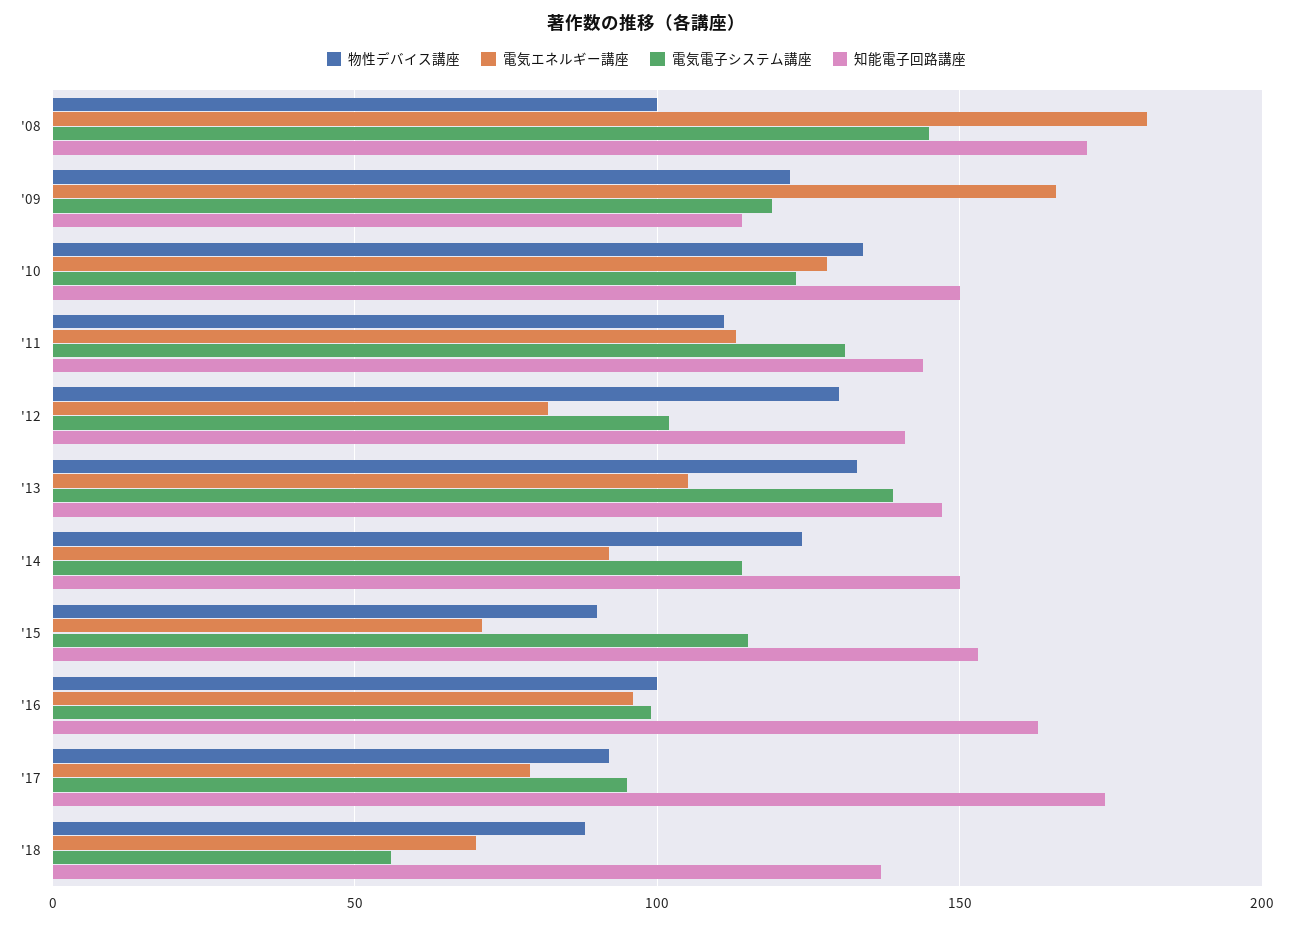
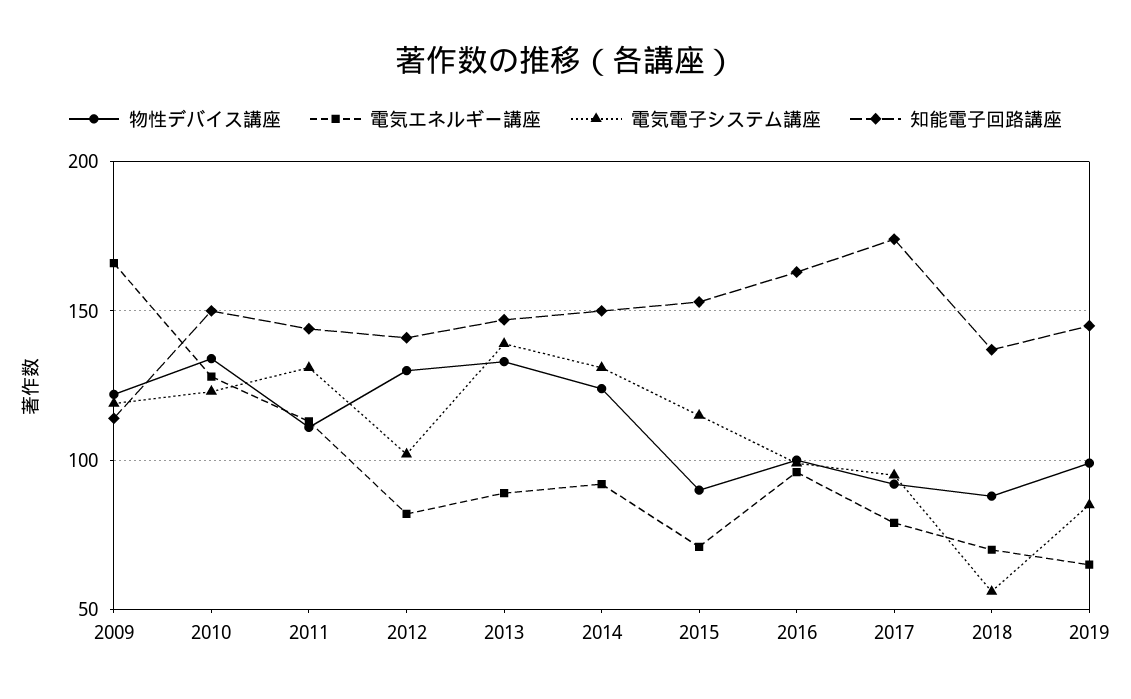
物性デバイス講座, '08: 100 -> none
電気エネルギー講座, '08: 180 -> none
電気電子システム講座, '08: 145 -> none
知能電子回路講座, '08: 170 -> none
電気エネルギー講座, '13: 105 -> 90
電気電子システム講座, '14: 115 -> 130
物性デバイス講座, 2019: none -> 100
電気エネルギー講座, 2019: none -> 65
電気電子システム講座, 2019: none -> 85
知能電子回路講座, 2019: none -> 145

